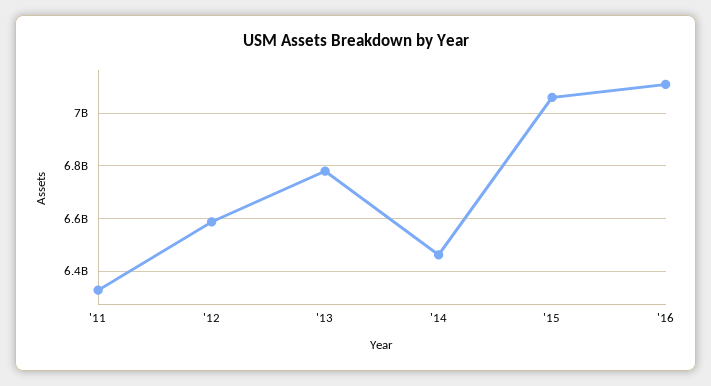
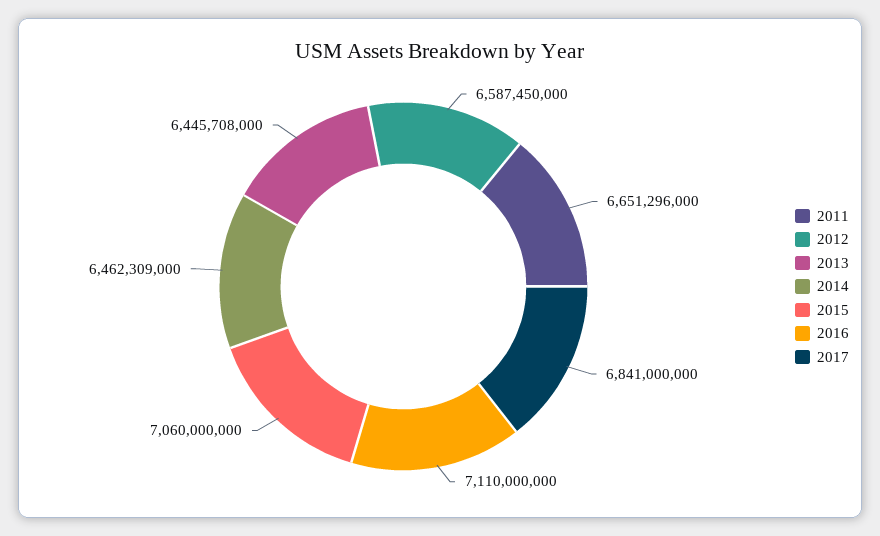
'11: 6325000000 -> 6651296000
'13: 6775000000 -> 6445708000
2017: none -> 6841000000

